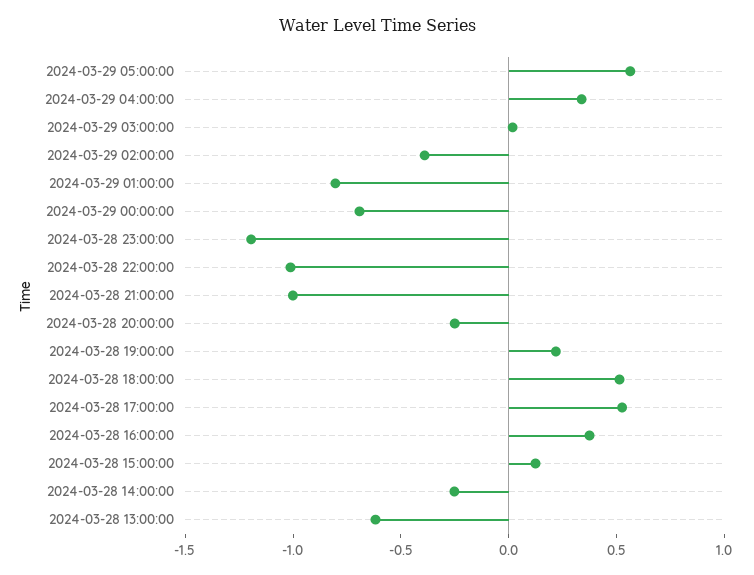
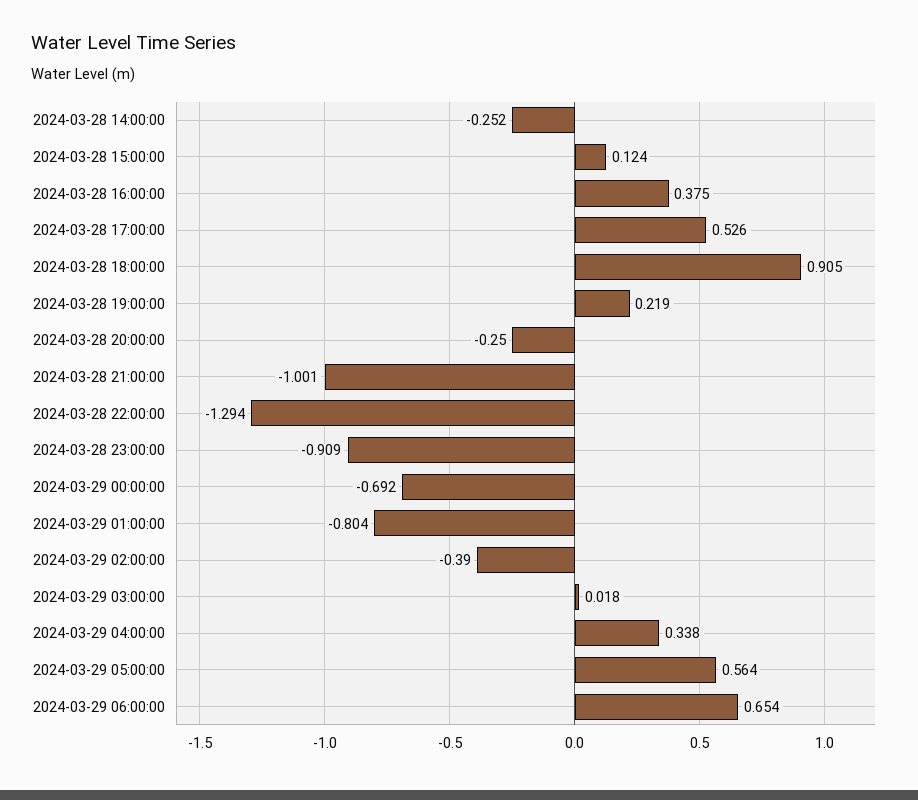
2024-03-28 23:00:00: -1.2 -> -0.909
2024-03-28 22:00:00: -1 -> -1.294
2024-03-28 18:00:00: 0.5 -> 0.905
2024-03-28 13:00:00: -0.6 -> none
2024-03-29 06:00:00: none -> 0.654

